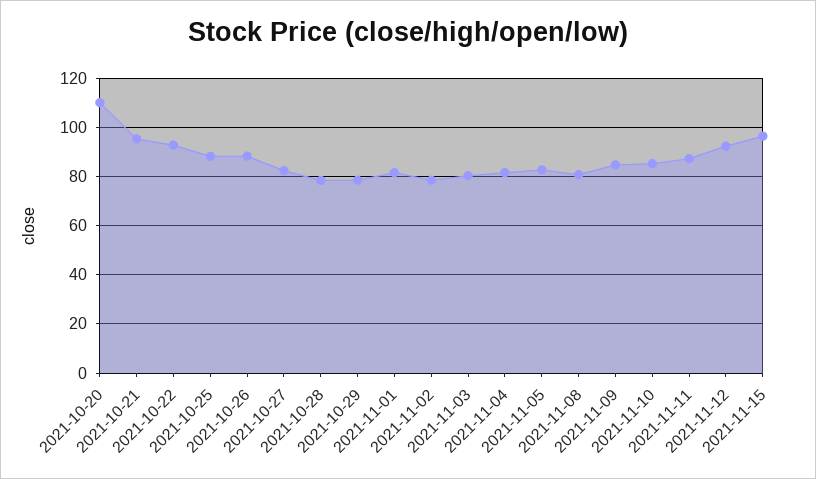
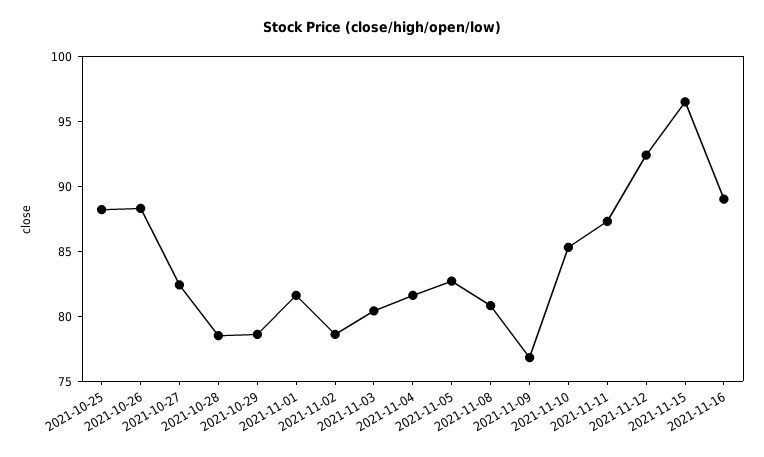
2021-10-20: 110 -> none
2021-10-21: 95 -> none
2021-10-22: 92.5 -> none
2021-11-09: 85 -> 77
2021-11-16: none -> 89

